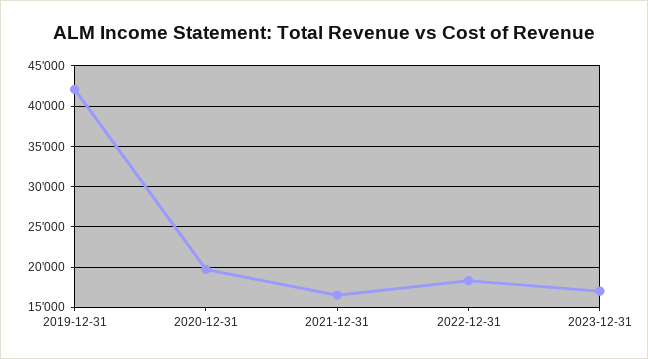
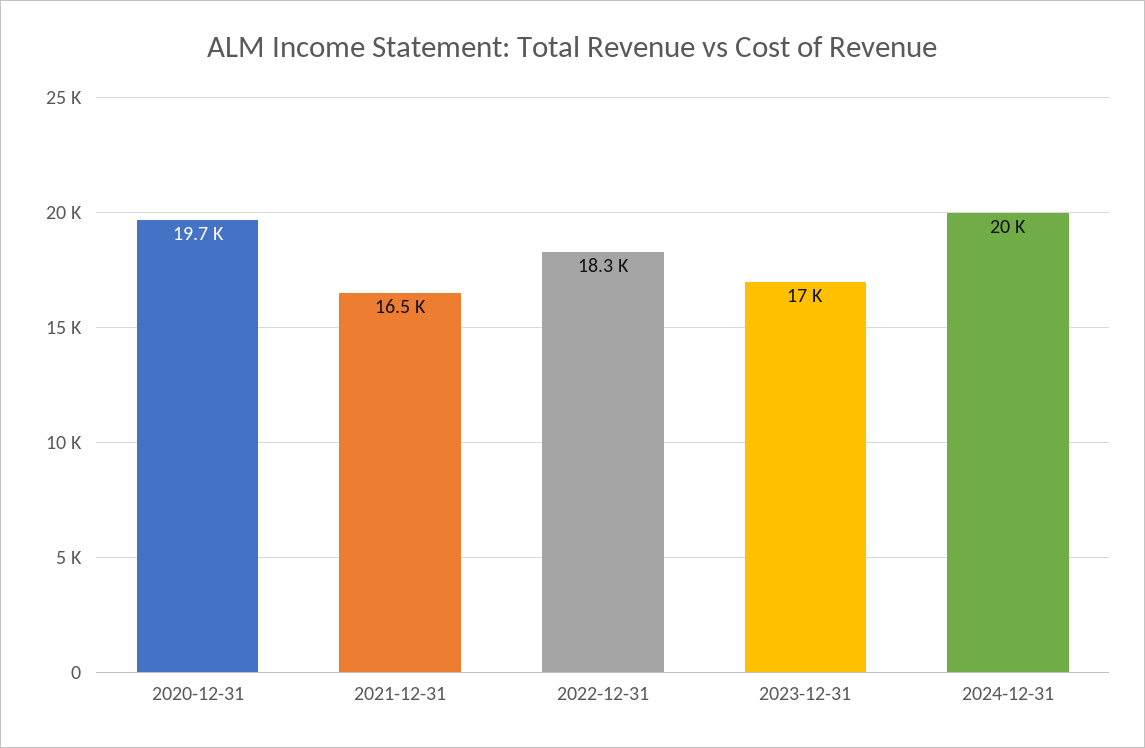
2019-12-31: 42000 -> none
2024-12-31: none -> 20000

